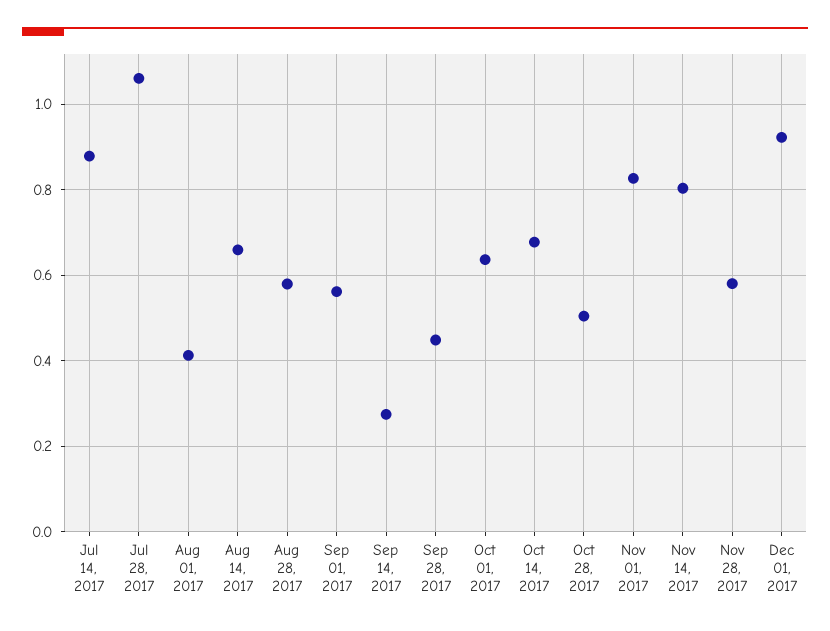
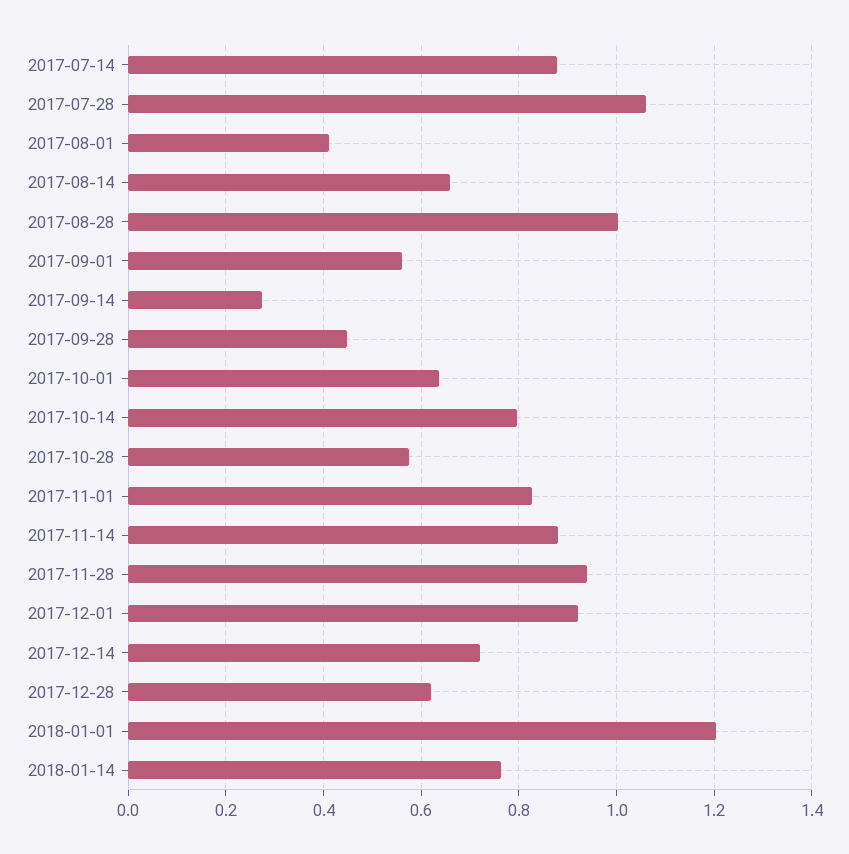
Aug 28, 2017: 0.58 -> 1
Oct 14, 2017: 0.68 -> 0.8
Oct 28, 2017: 0.5 -> 0.58
Nov 14, 2017: 0.8 -> 0.88
Nov 28, 2017: 0.58 -> 0.94
2017-12-14: none -> 0.72
2017-12-28: none -> 0.62
2018-01-01: none -> 1.2
2018-01-14: none -> 0.76

